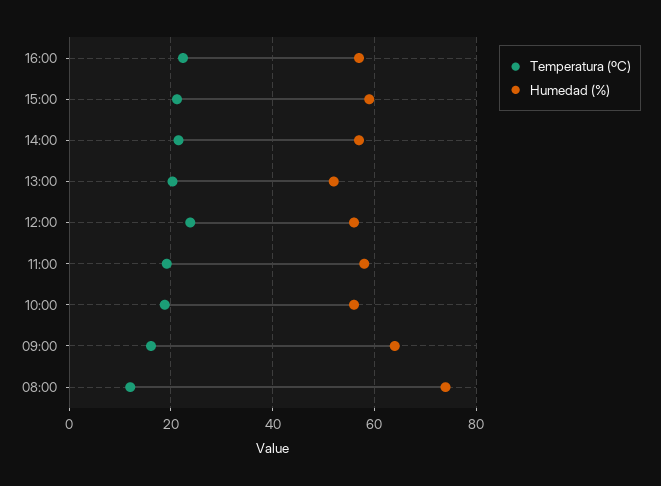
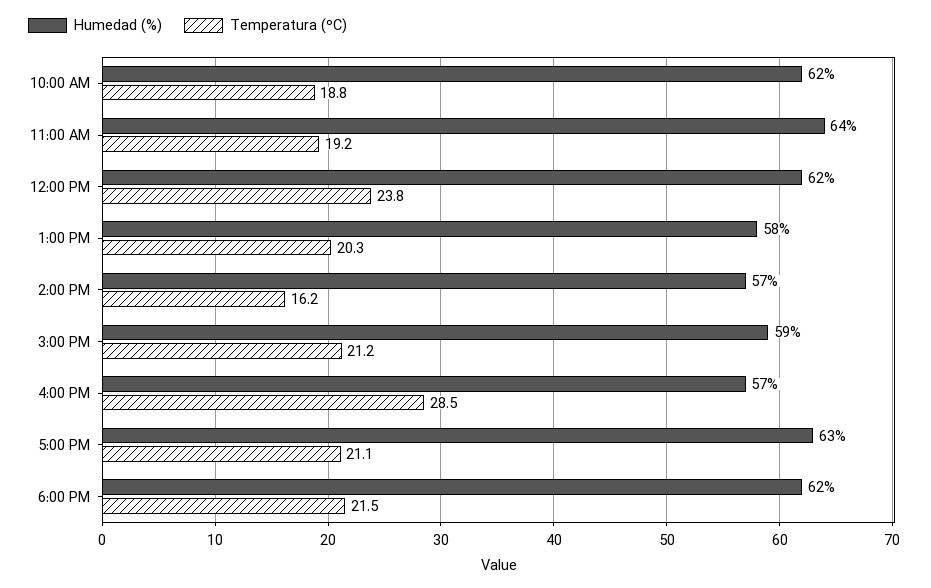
Temperatura (ºC), 16:00: 22 -> 28.5
Temperatura (ºC), 14:00: 22 -> 16.2
Humedad (%), 13:00: 52 -> 58
Humedad (%), 12:00: 56 -> 62
Humedad (%), 11:00: 58 -> 64
Humedad (%), 10:00: 56 -> 62
Temperatura (ºC), 09:00: 16 -> none
Humedad (%), 09:00: 64 -> none
Temperatura (ºC), 08:00: 12 -> none
Humedad (%), 08:00: 74 -> none
Humedad (%), 5:00 PM: none -> 63
Temperatura (ºC), 5:00 PM: none -> 21.1
Humedad (%), 6:00 PM: none -> 62
Temperatura (ºC), 6:00 PM: none -> 21.5

